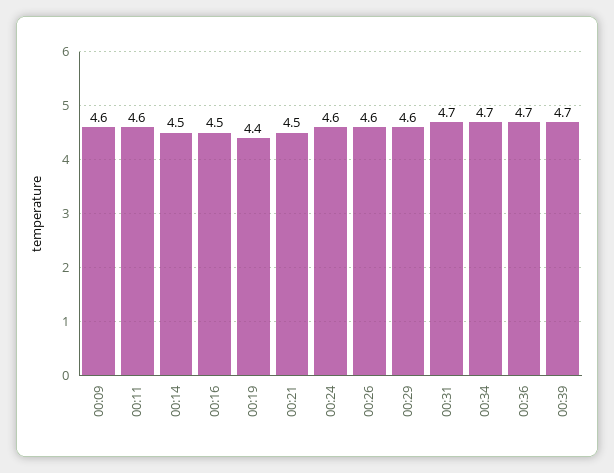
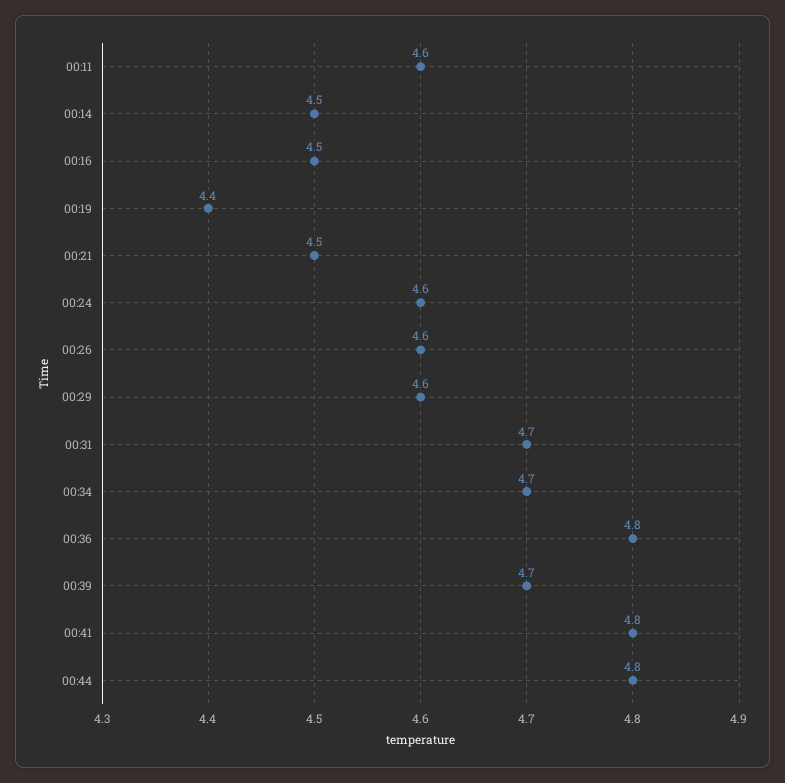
00:09: 4.6 -> none
00:36: 4.7 -> 4.8
00:41: none -> 4.8
00:44: none -> 4.8

